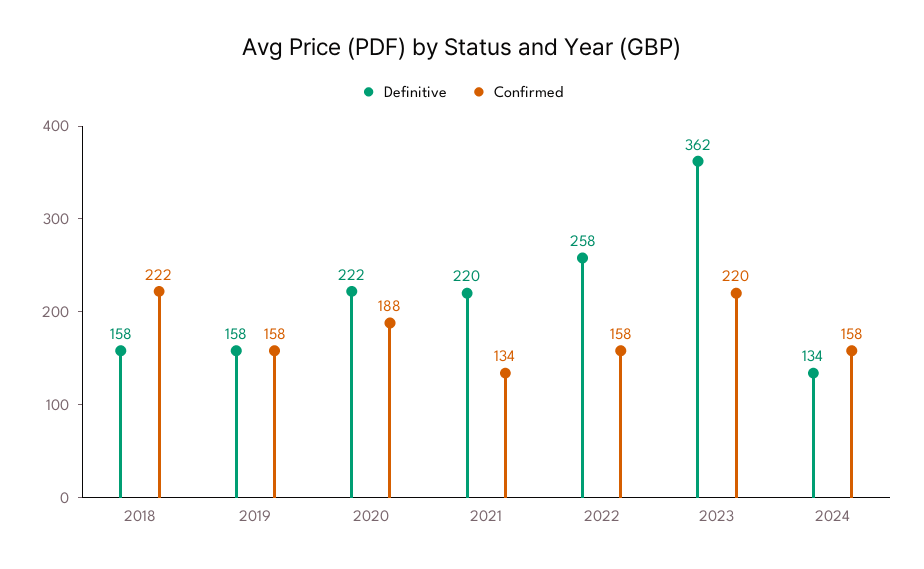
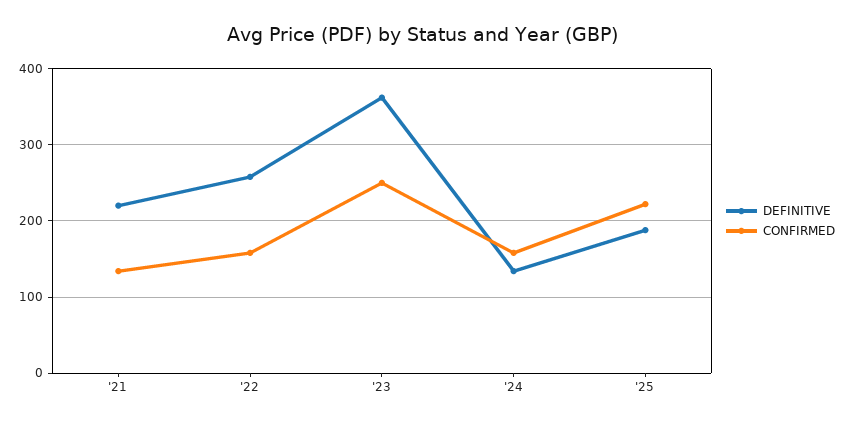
Definitive, 2018: 158 -> none
Confirmed, 2018: 222 -> none
Definitive, 2019: 158 -> none
Confirmed, 2019: 158 -> none
Definitive, 2020: 222 -> none
Confirmed, 2020: 188 -> none
Confirmed, 2023: 220 -> 250
Definitive, '25: none -> 190
Confirmed, '25: none -> 220

